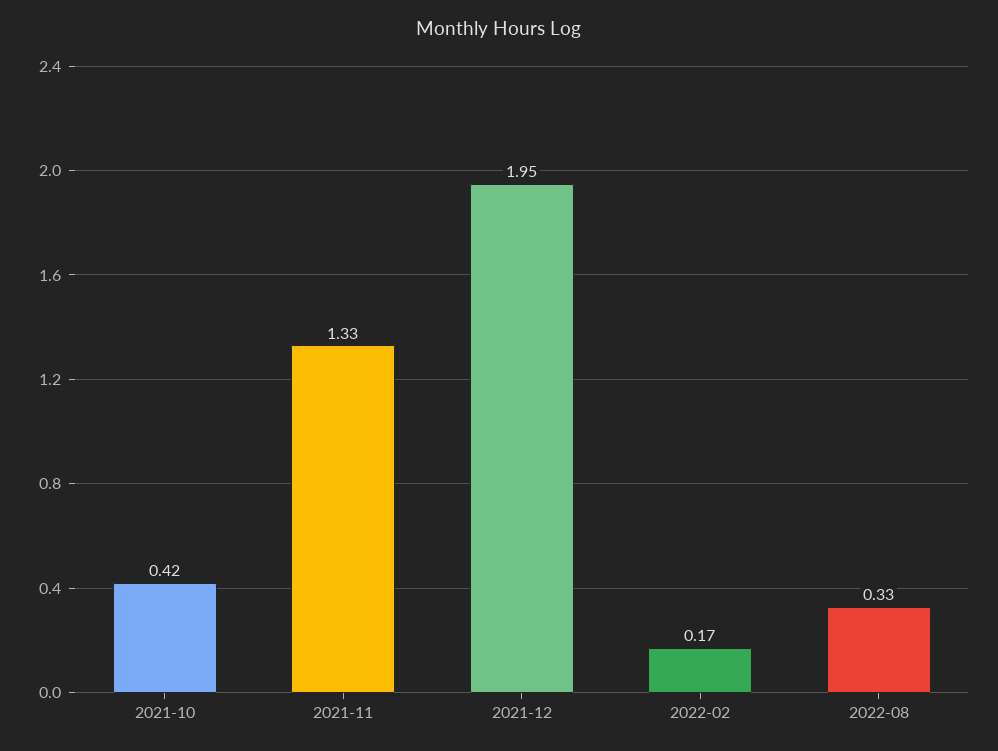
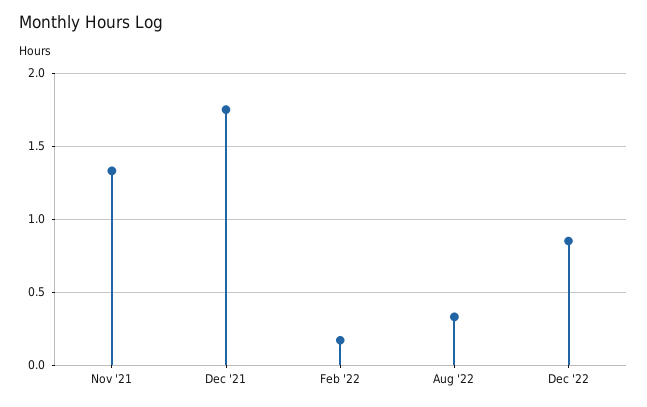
2021-10: 0.42 -> none
2021-12: 1.95 -> 1.75
Dec '22: none -> 0.85

